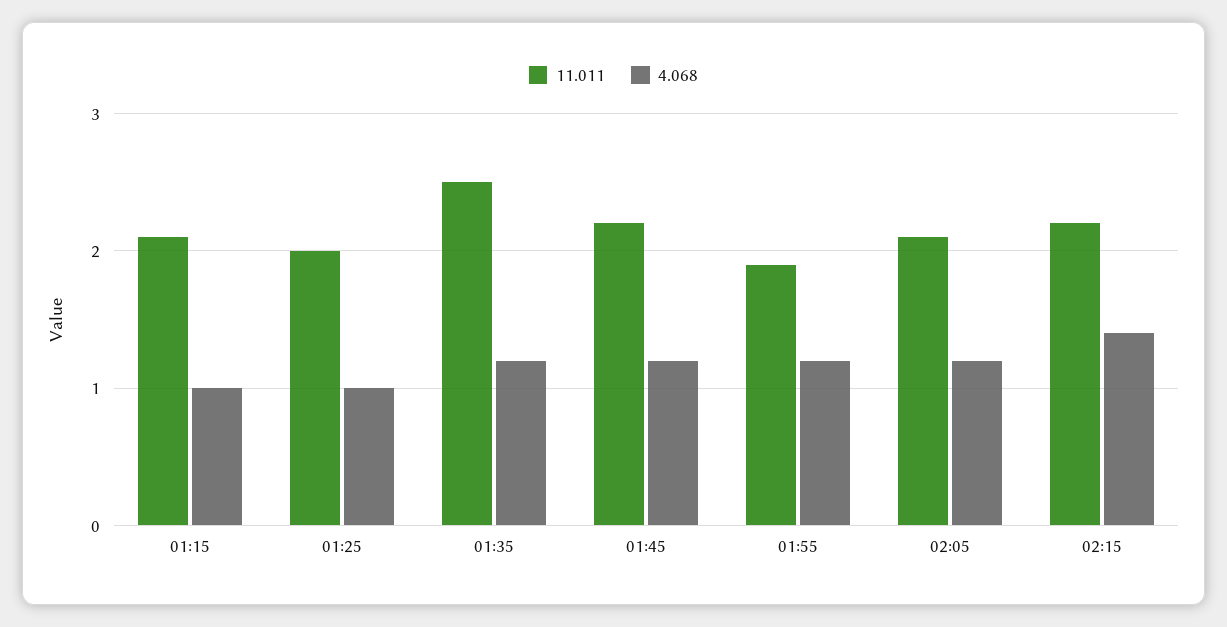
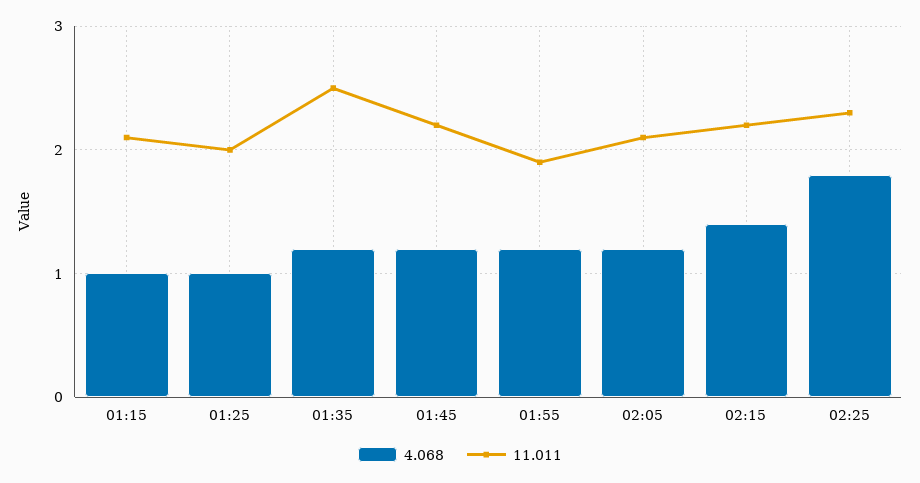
4.068, 02:25: none -> 1.8
11.011, 02:25: none -> 2.3

